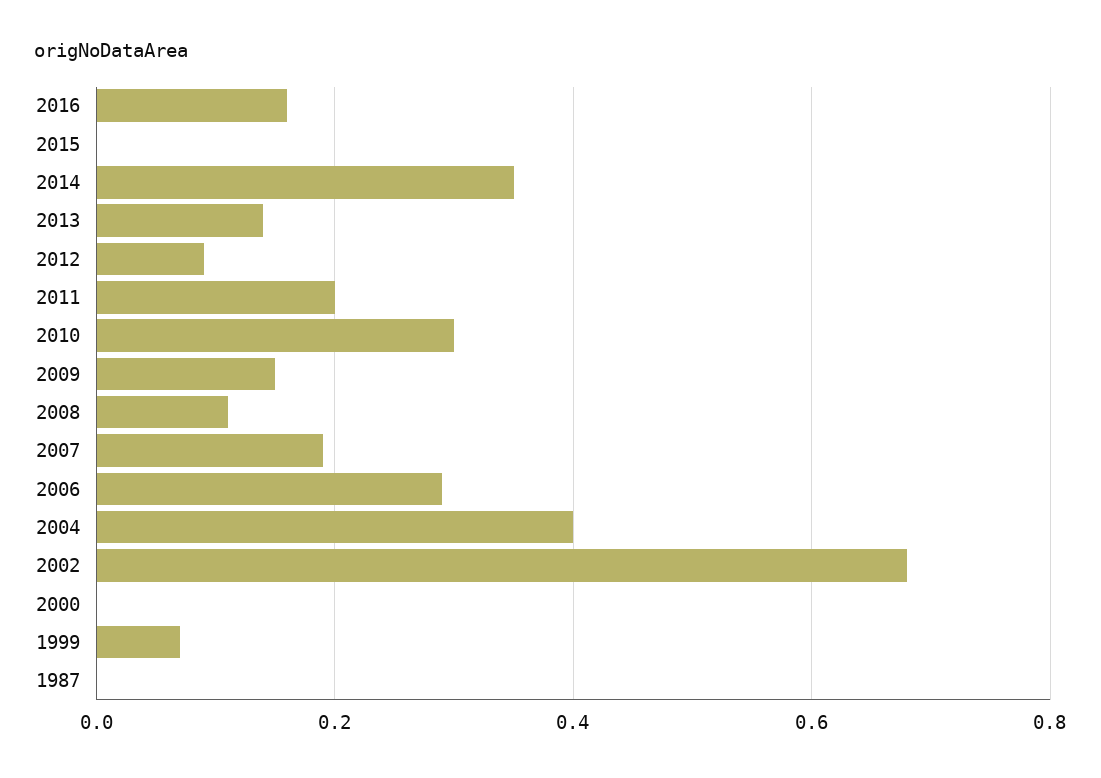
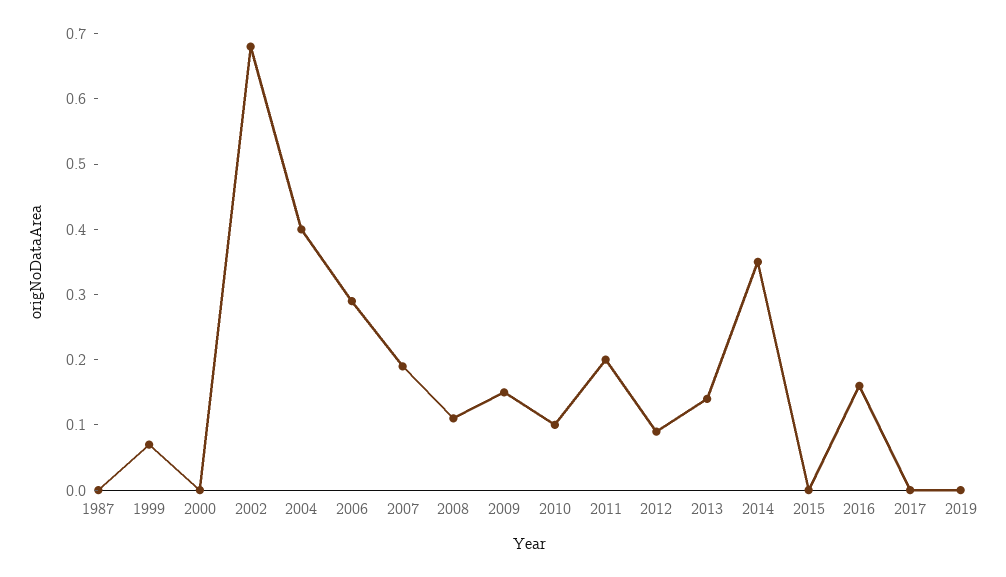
2010: 0.3 -> 0.1
2017: none -> 0
2019: none -> 0

